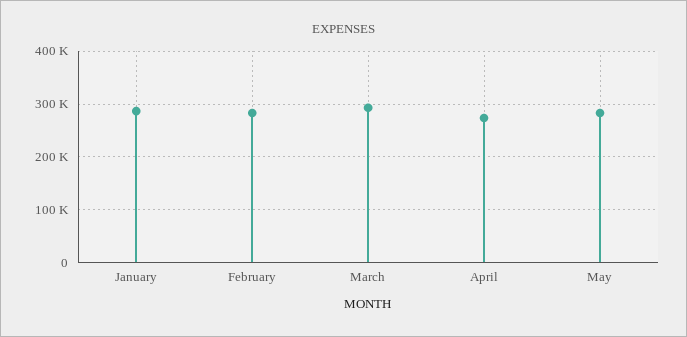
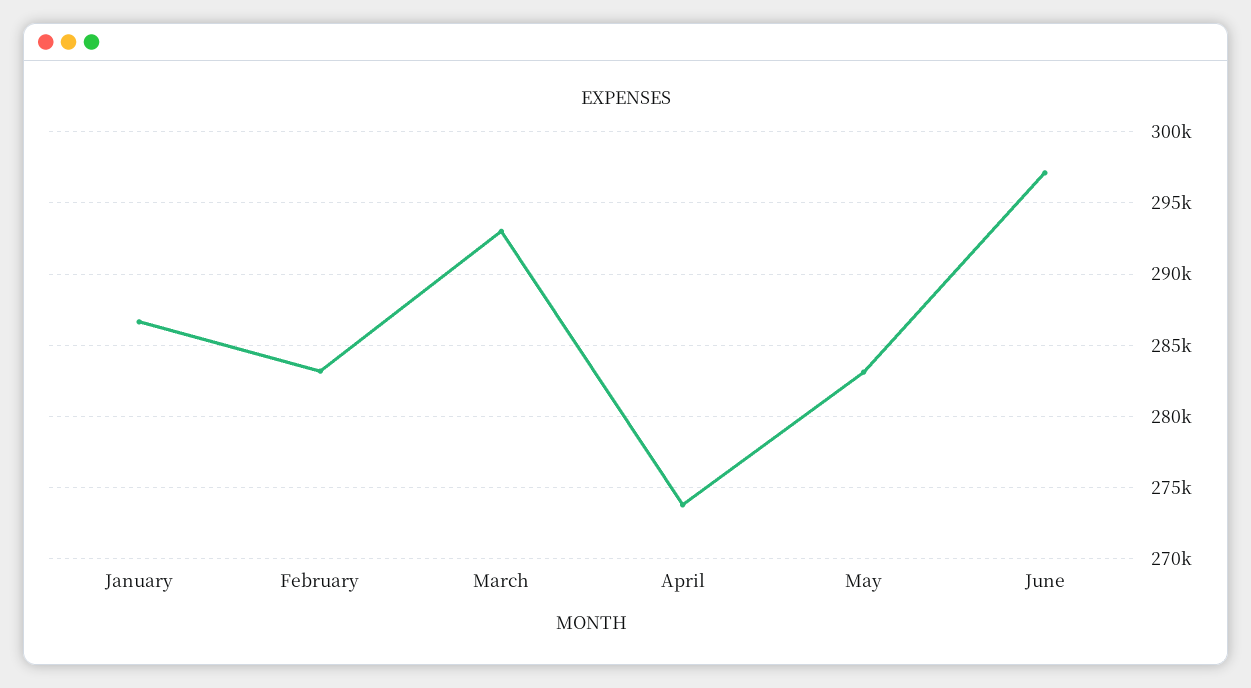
June: none -> 297000

